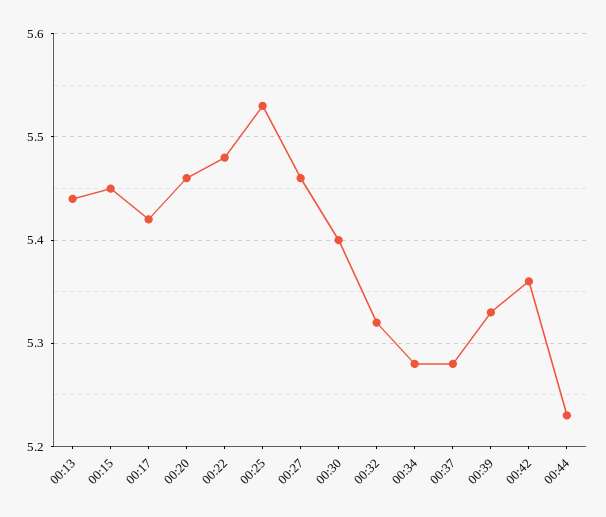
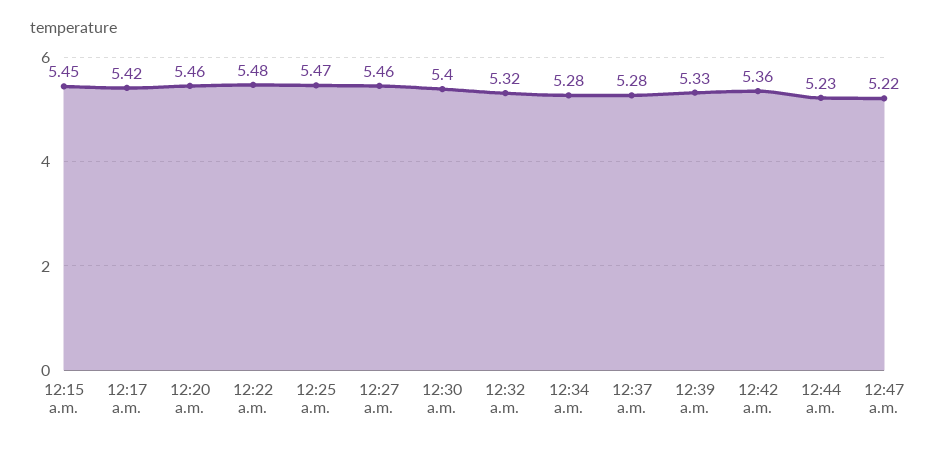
00:13: 5.44 -> none
00:25: 5.53 -> 5.47
12:47 a.m.: none -> 5.22

